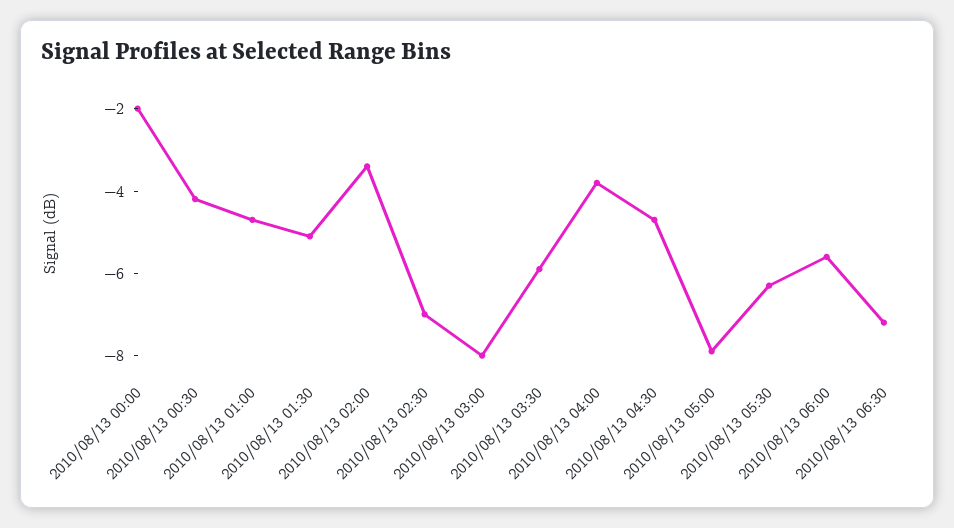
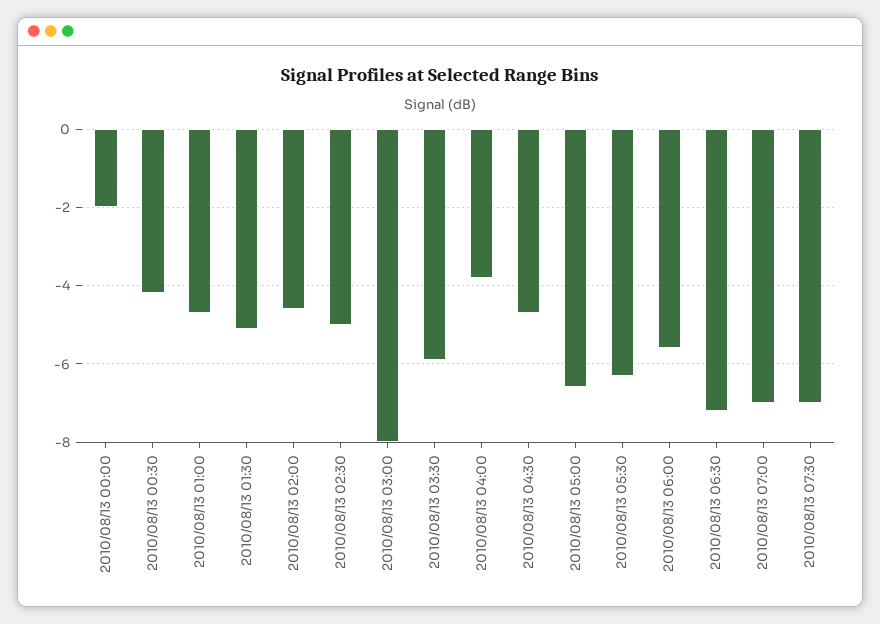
2010/08/13 02:00: -3.5 -> -4.5
2010/08/13 02:30: -7 -> -5
2010/08/13 05:00: -8 -> -6.5
2010/08/13 07:00: none -> -7
2010/08/13 07:30: none -> -7

